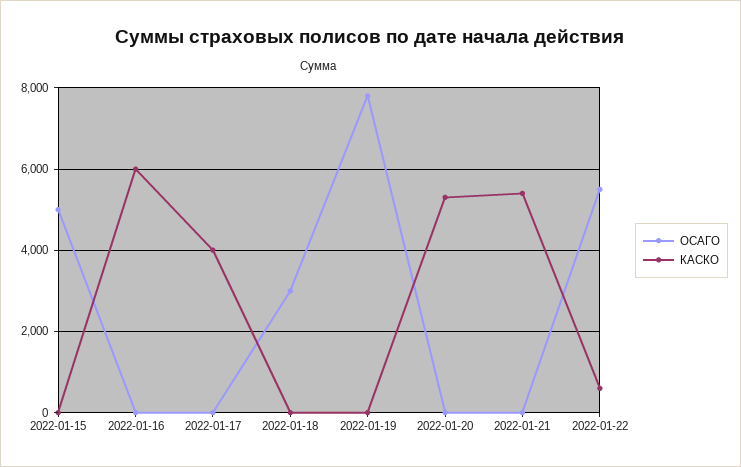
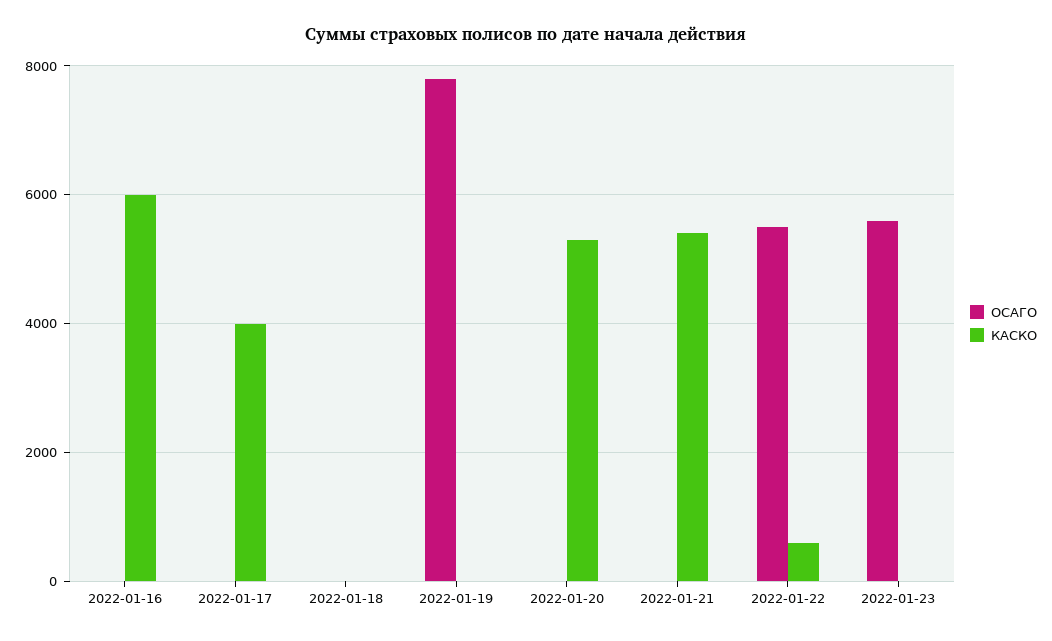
ОСАГО, 2022-01-15: 5000 -> none
КАСКО, 2022-01-15: 0 -> none
ОСАГО, 2022-01-18: 3000 -> 0
ОСАГО, 2022-01-23: none -> 5600
КАСКО, 2022-01-23: none -> 0

